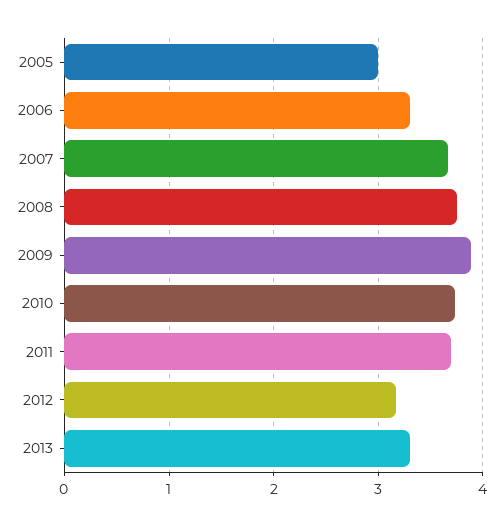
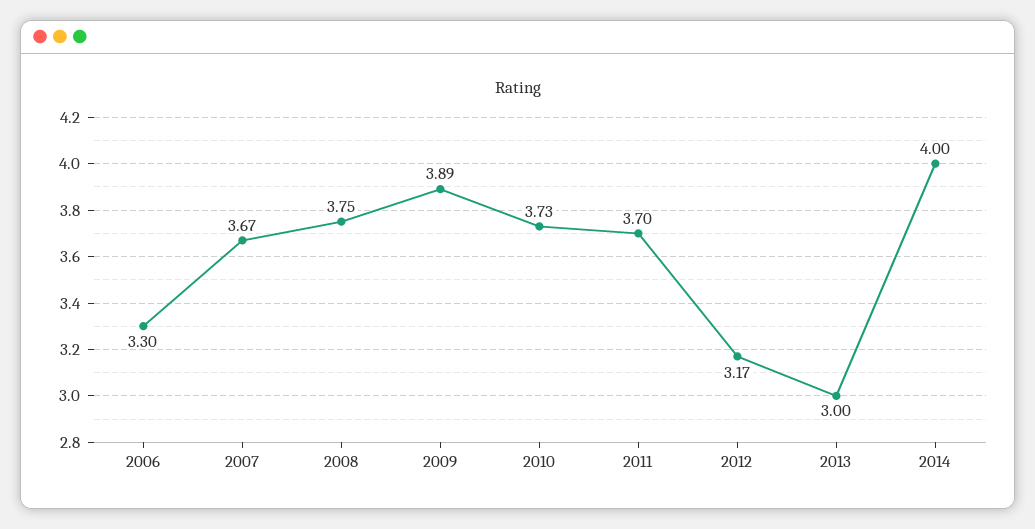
2005: 3 -> none
2013: 3.3 -> 3
2014: none -> 4

